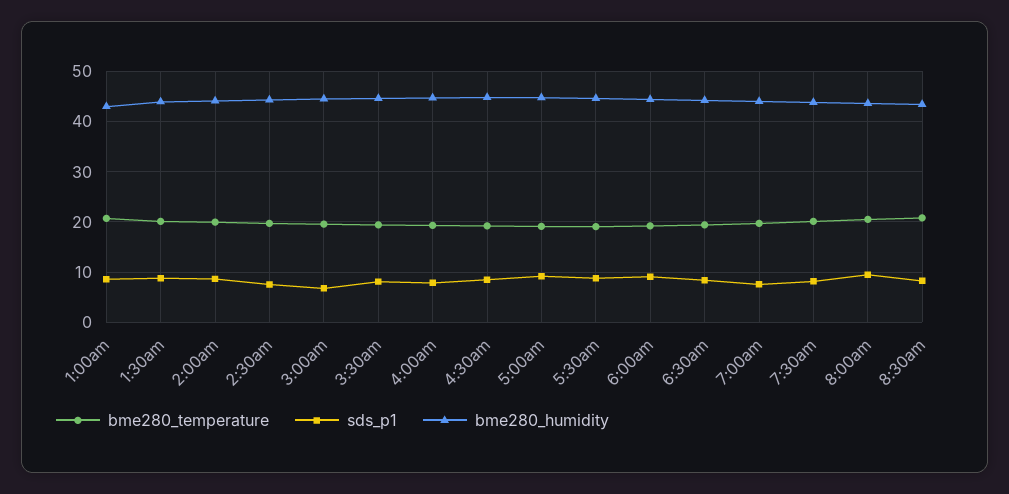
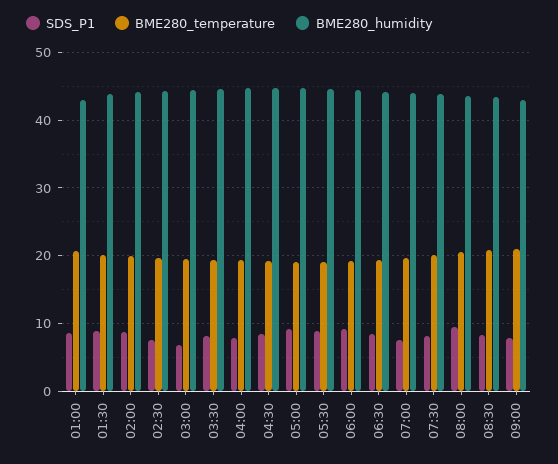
sds_p1, 09:00: none -> 8
bme280_temperature, 09:00: none -> 21
bme280_humidity, 09:00: none -> 43

